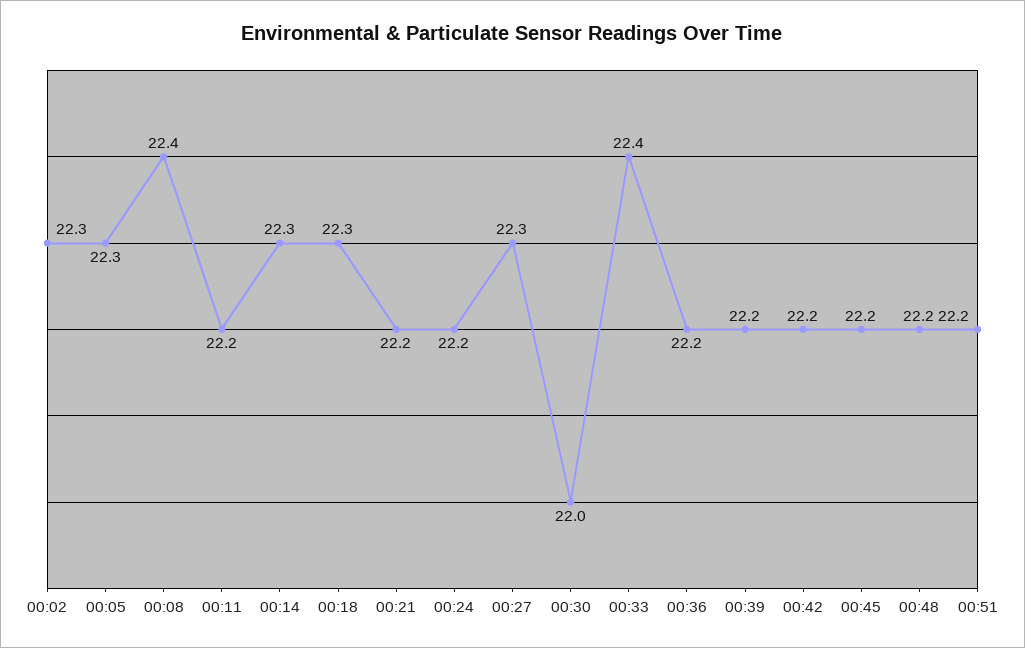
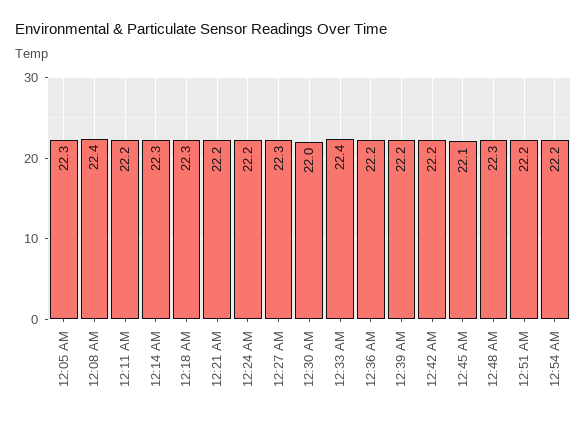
00:02: 22.3 -> none
00:45: 22.2 -> 22.1
00:48: 22.2 -> 22.3
12:54 AM: none -> 22.2

